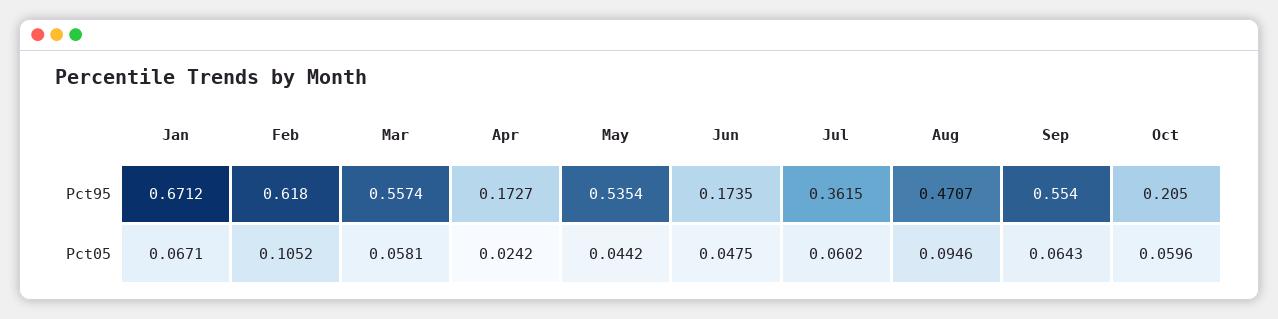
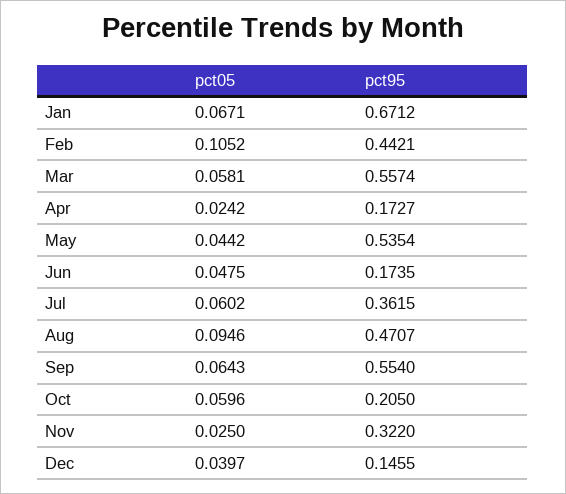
Feb, Pct95: 0.618 -> 0.4421
Nov, Pct05: none -> 0.025
Nov, Pct95: none -> 0.322
Dec, Pct05: none -> 0.0397
Dec, Pct95: none -> 0.1455

